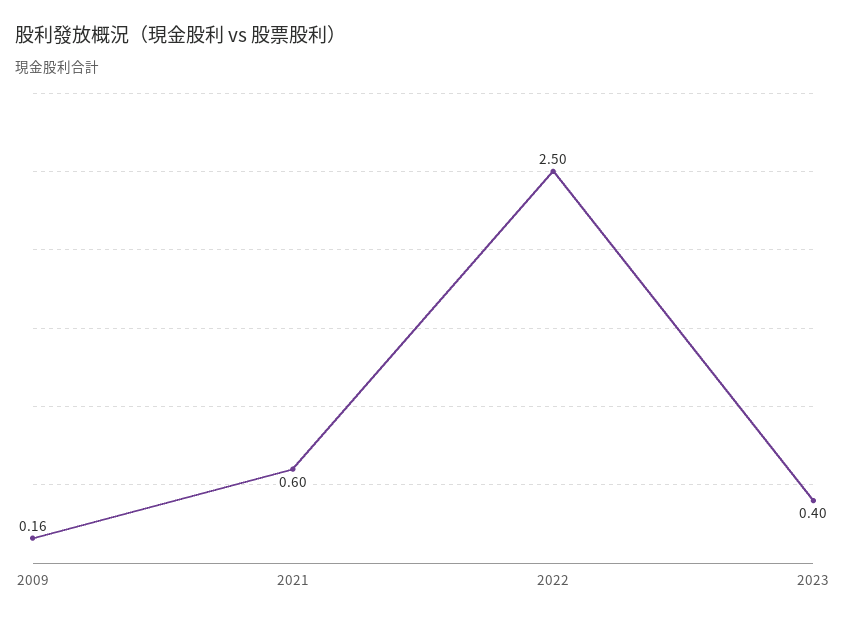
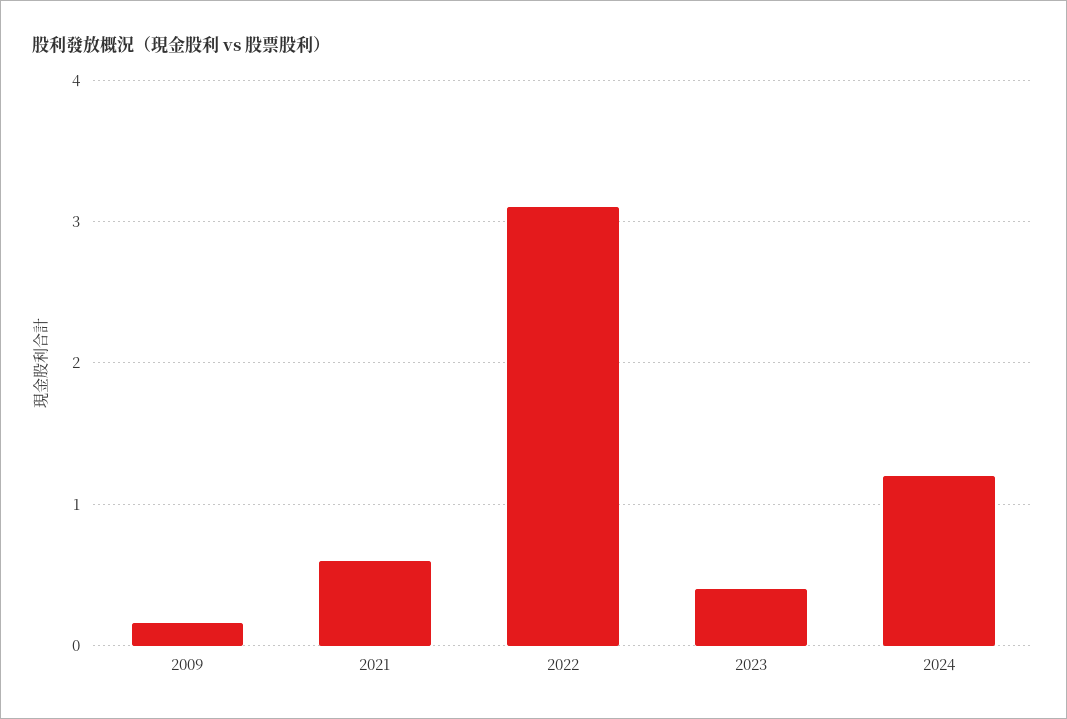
2022: 2.5 -> 3.1
2024: none -> 1.2

